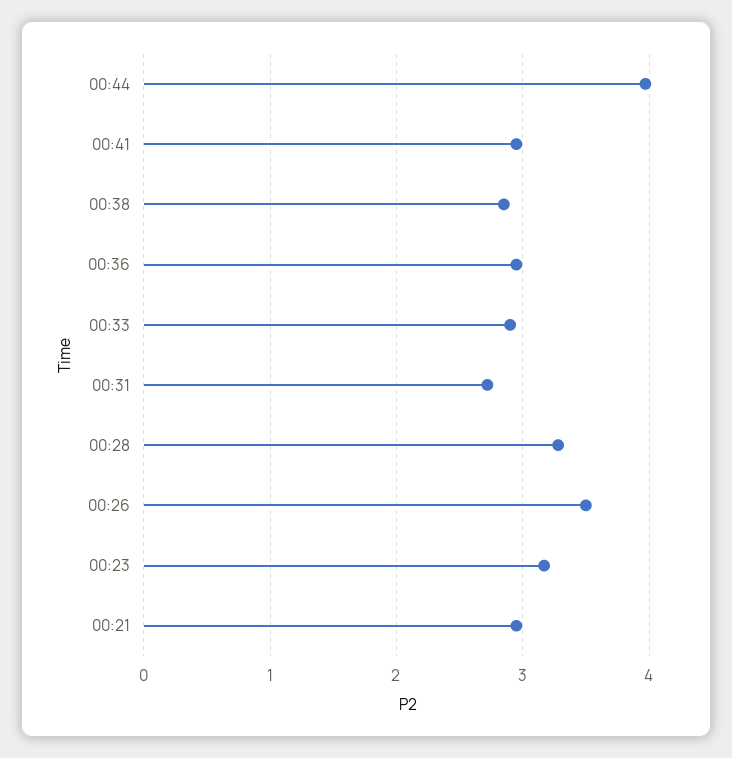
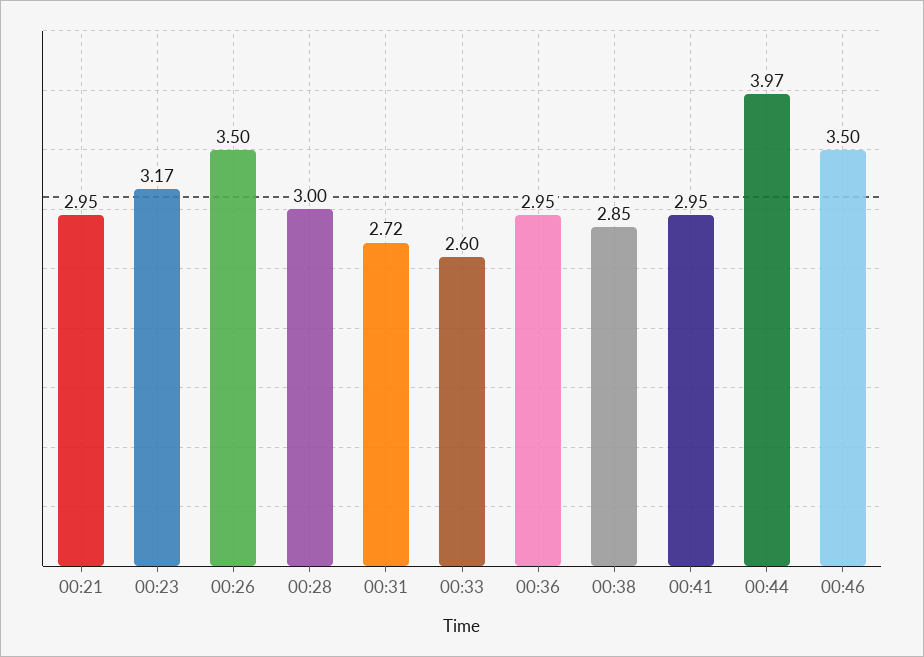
00:33: 2.9 -> 2.6
00:28: 3.3 -> 3
00:46: none -> 3.5

